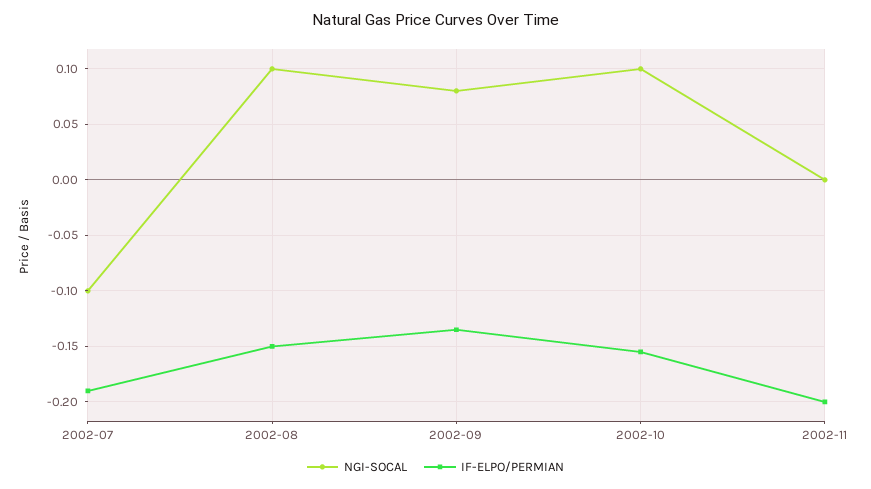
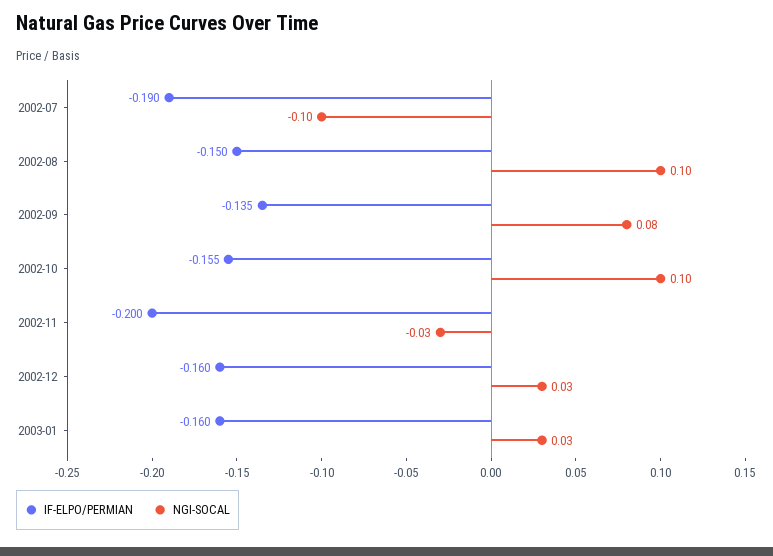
NGI-SOCAL, 2002-11: 0 -> -0.03
IF-ELPO/PERMIAN, 2002-12: none -> -0.16
NGI-SOCAL, 2002-12: none -> 0.03
IF-ELPO/PERMIAN, 2003-01: none -> -0.16
NGI-SOCAL, 2003-01: none -> 0.03

